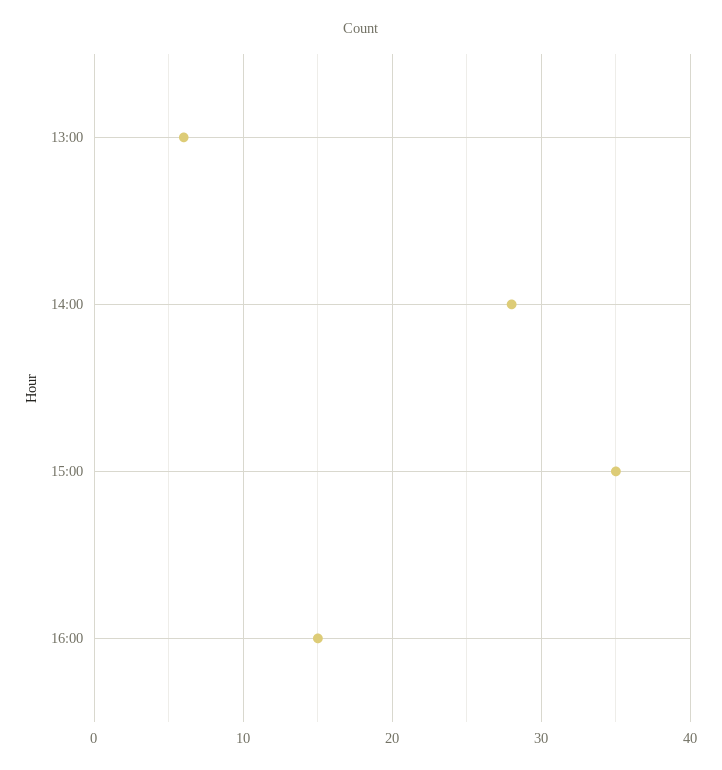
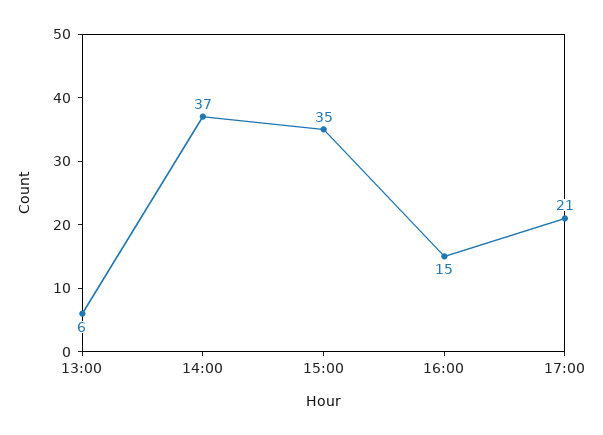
14:00: 28 -> 37
17:00: none -> 21

